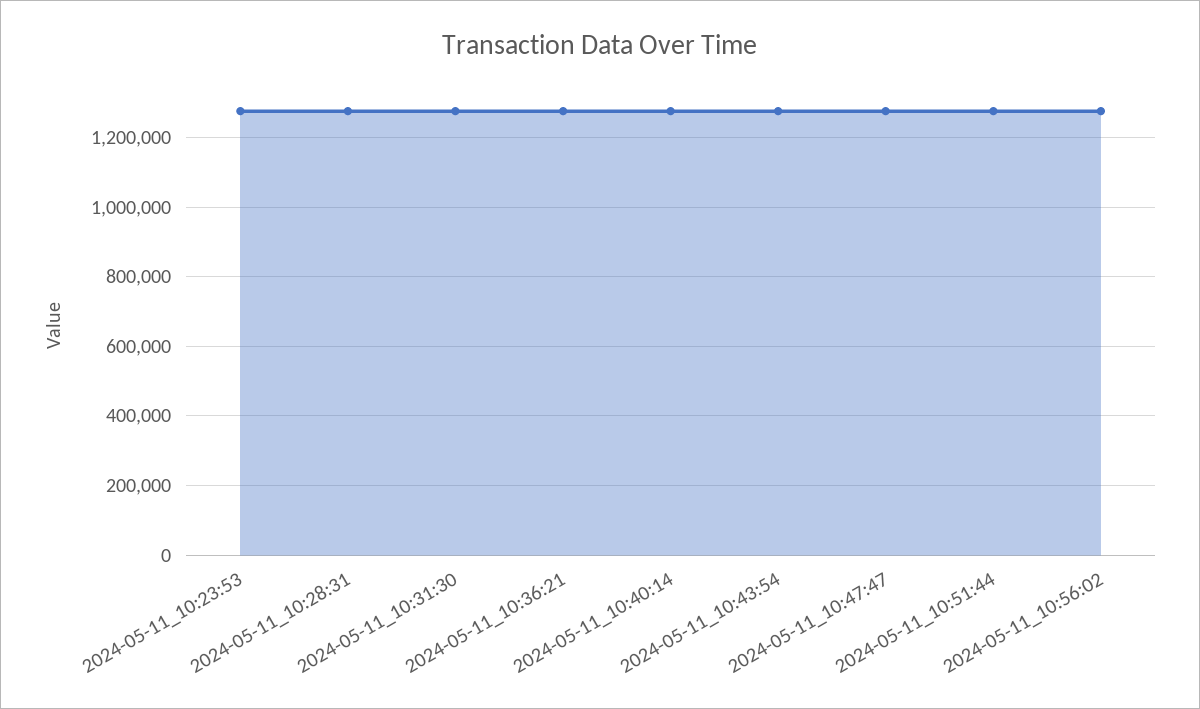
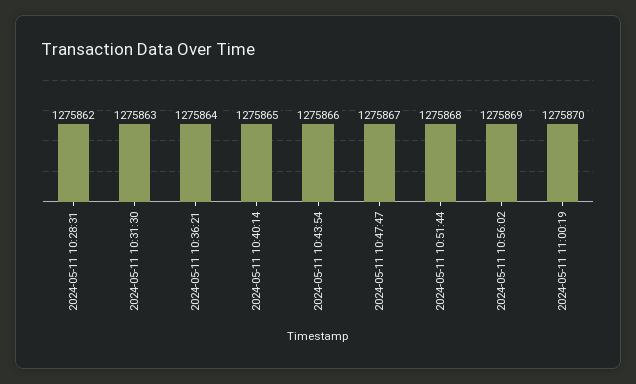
2024-05-11_10:23:53: 1280000 -> none
2024-05-11 11:00:19: none -> 1275870

